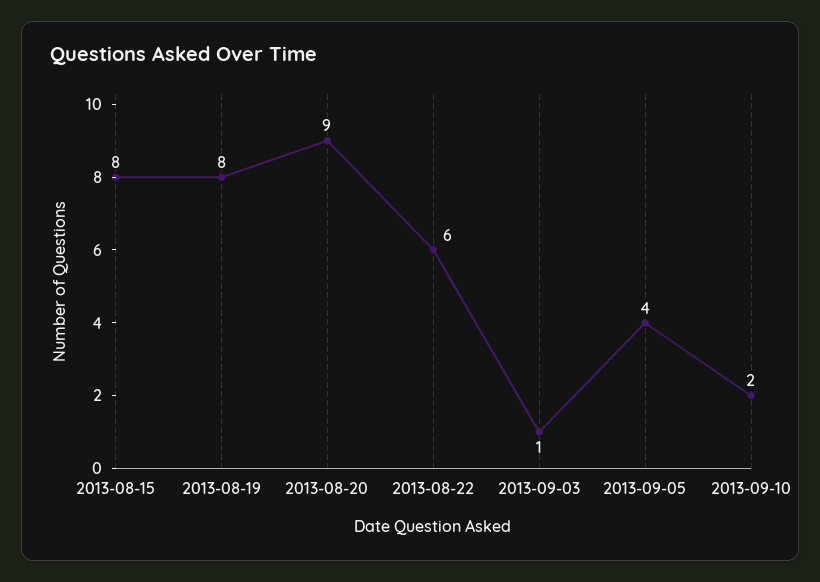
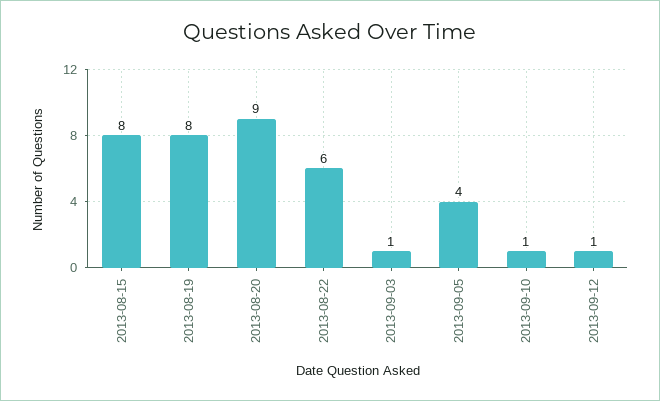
2013-09-10: 2 -> 1
2013-09-12: none -> 1

